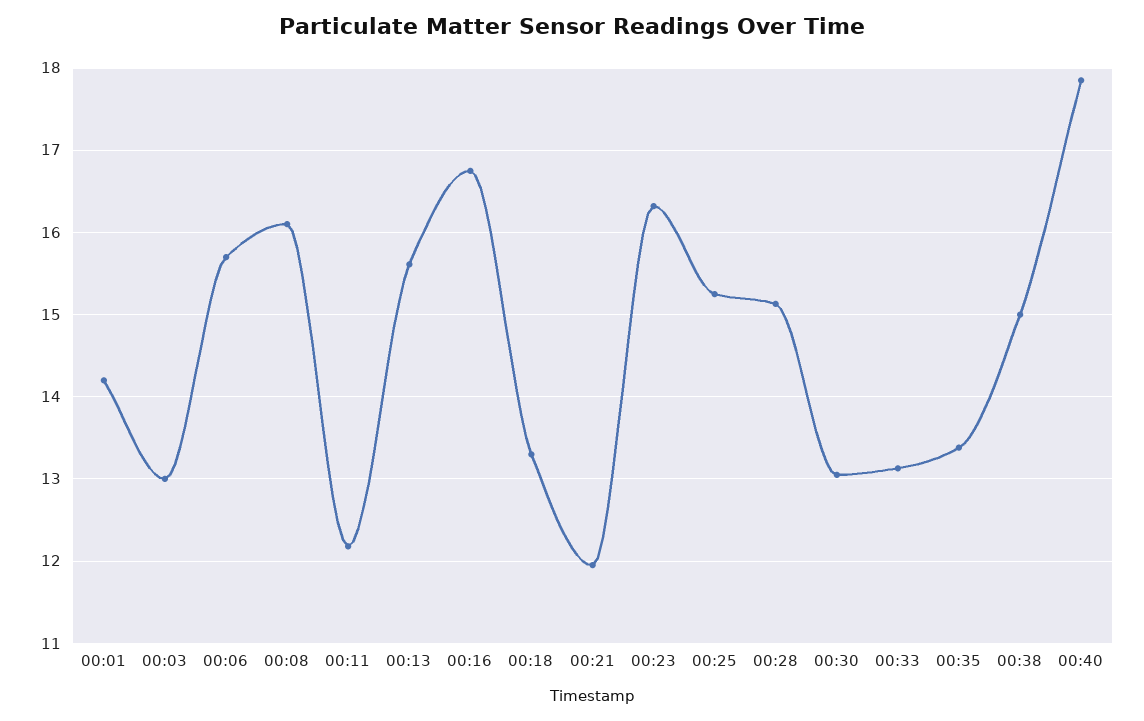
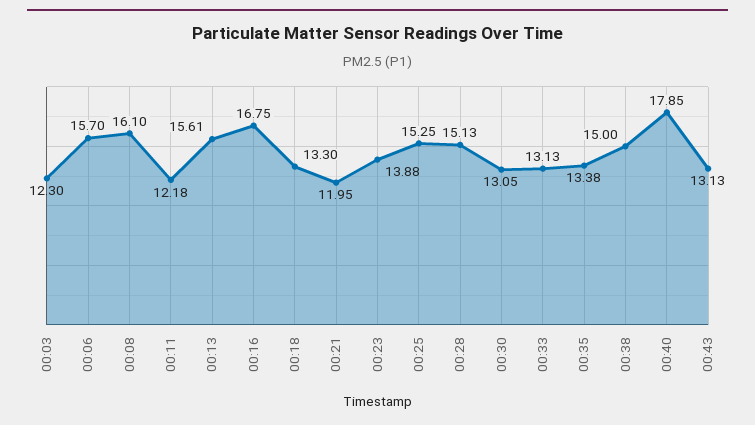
00:01: 14.2 -> none
00:03: 13 -> 12.3
00:23: 16.3 -> 13.88
00:43: none -> 13.13

